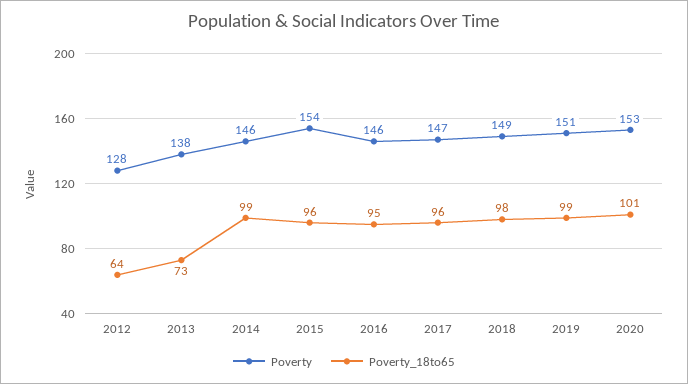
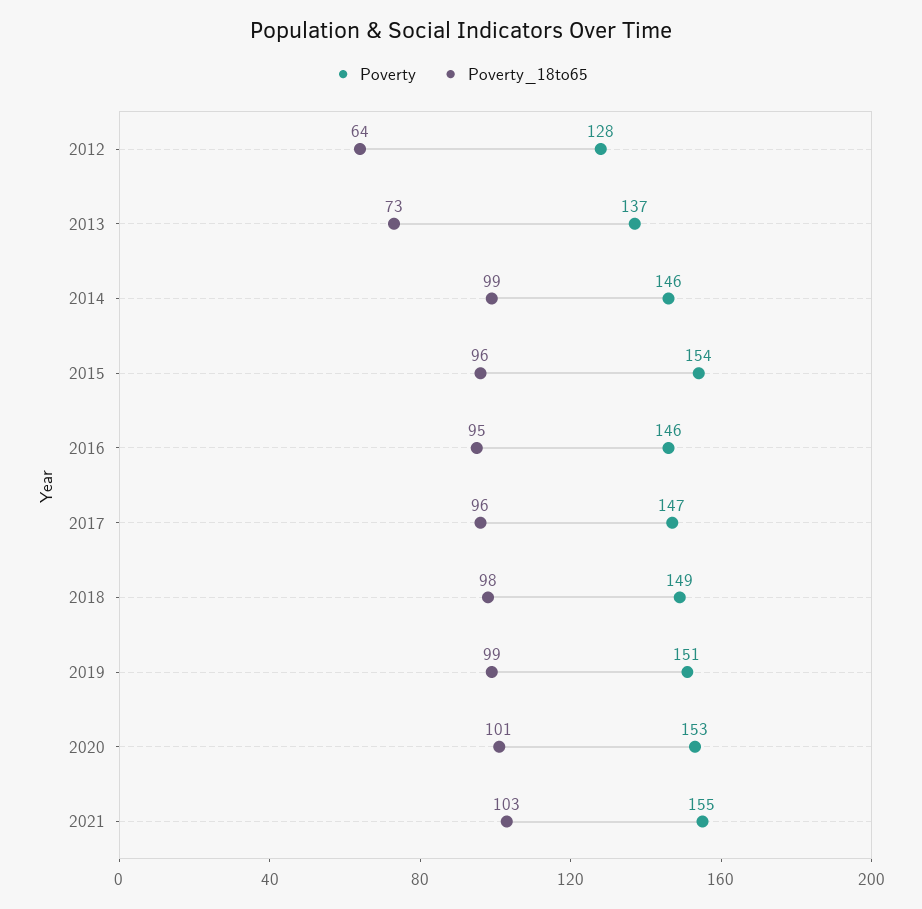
Poverty, 2013: 138 -> 137
Poverty, 2021: none -> 155
Poverty_18to65, 2021: none -> 103

